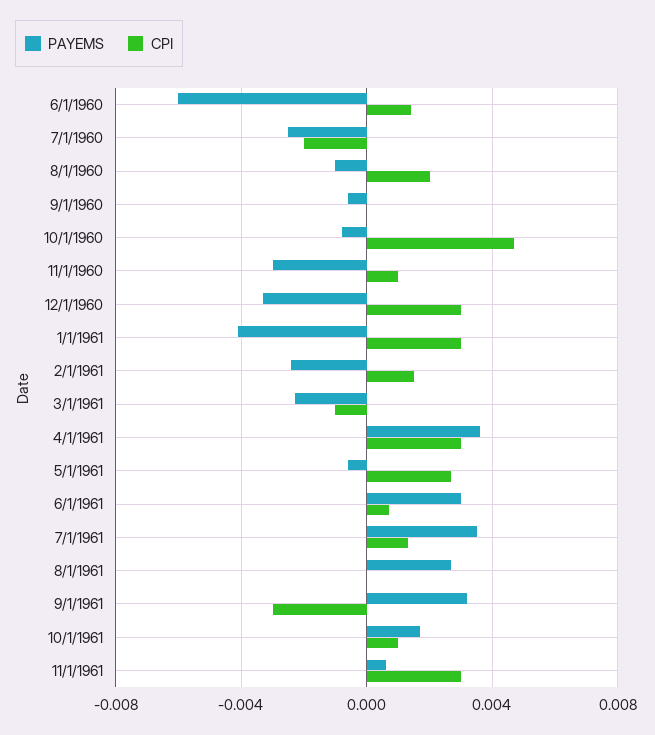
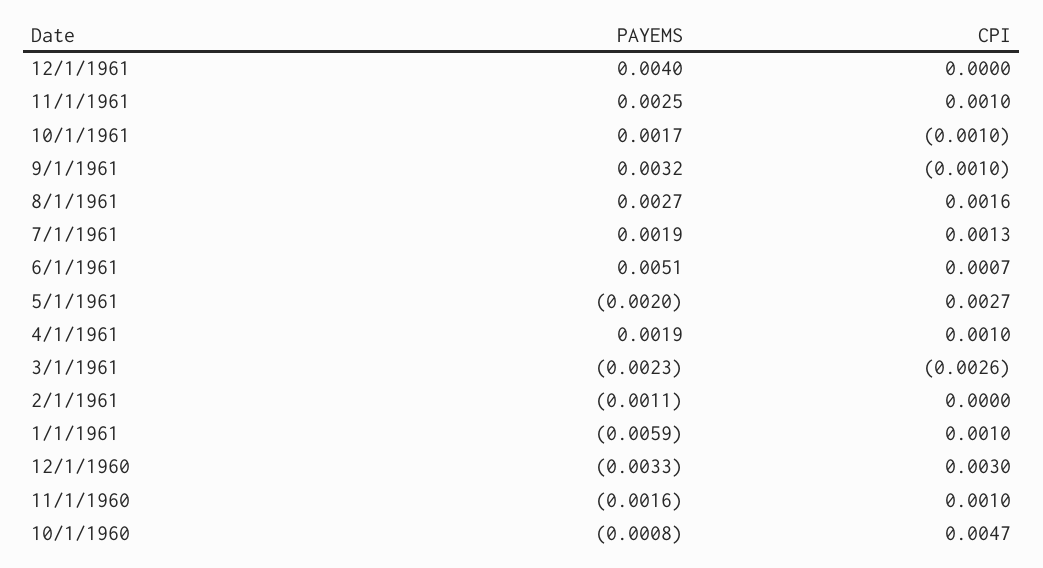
PAYEMS, 6/1/1960: -0.006 -> none
CPI, 6/1/1960: 0.0015 -> none
PAYEMS, 7/1/1960: -0.0025 -> none
CPI, 7/1/1960: -0.002 -> none
PAYEMS, 8/1/1960: -0.001 -> none
CPI, 8/1/1960: 0.002 -> none
PAYEMS, 9/1/1960: -0.0005 -> none
CPI, 9/1/1960: 0 -> none
PAYEMS, 11/1/1960: -0.003 -> -0.0016
PAYEMS, 1/1/1961: -0.004 -> -0.0059
CPI, 1/1/1961: 0.003 -> 0.001
PAYEMS, 2/1/1961: -0.0025 -> -0.0011
CPI, 2/1/1961: 0.0015 -> 0
CPI, 3/1/1961: -0.001 -> -0.0026
PAYEMS, 4/1/1961: 0.0035 -> 0.0019
CPI, 4/1/1961: 0.003 -> 0.001
PAYEMS, 5/1/1961: -0.0005 -> -0.002
PAYEMS, 6/1/1961: 0.003 -> 0.0051
PAYEMS, 7/1/1961: 0.0035 -> 0.0019
CPI, 8/1/1961: 0 -> 0.0016
CPI, 9/1/1961: -0.003 -> -0.001
CPI, 10/1/1961: 0.001 -> -0.001
PAYEMS, 11/1/1961: 0.0005 -> 0.0025
CPI, 11/1/1961: 0.003 -> 0.001
PAYEMS, 12/1/1961: none -> 0.004
CPI, 12/1/1961: none -> 0

